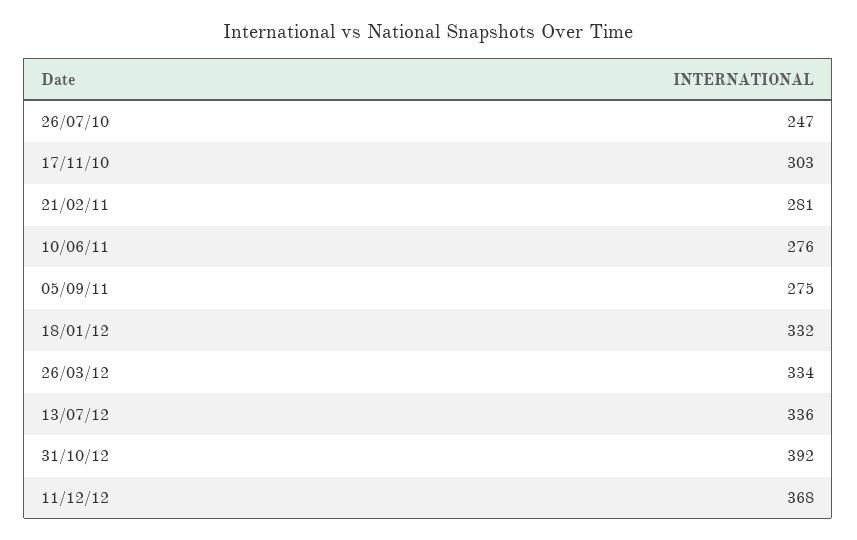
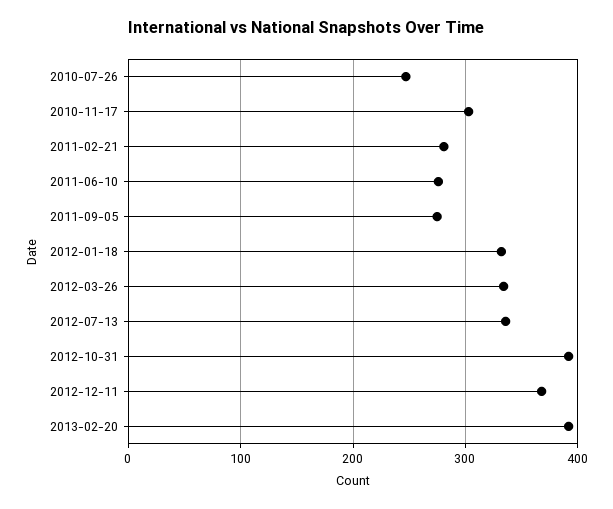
2013-02-20: none -> 390

